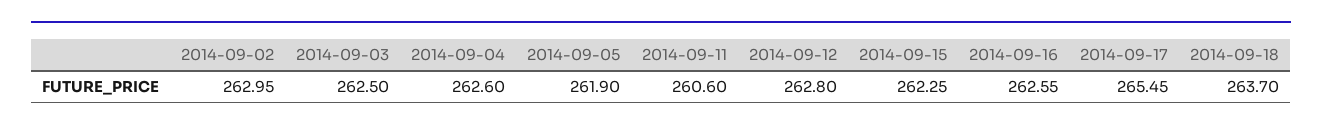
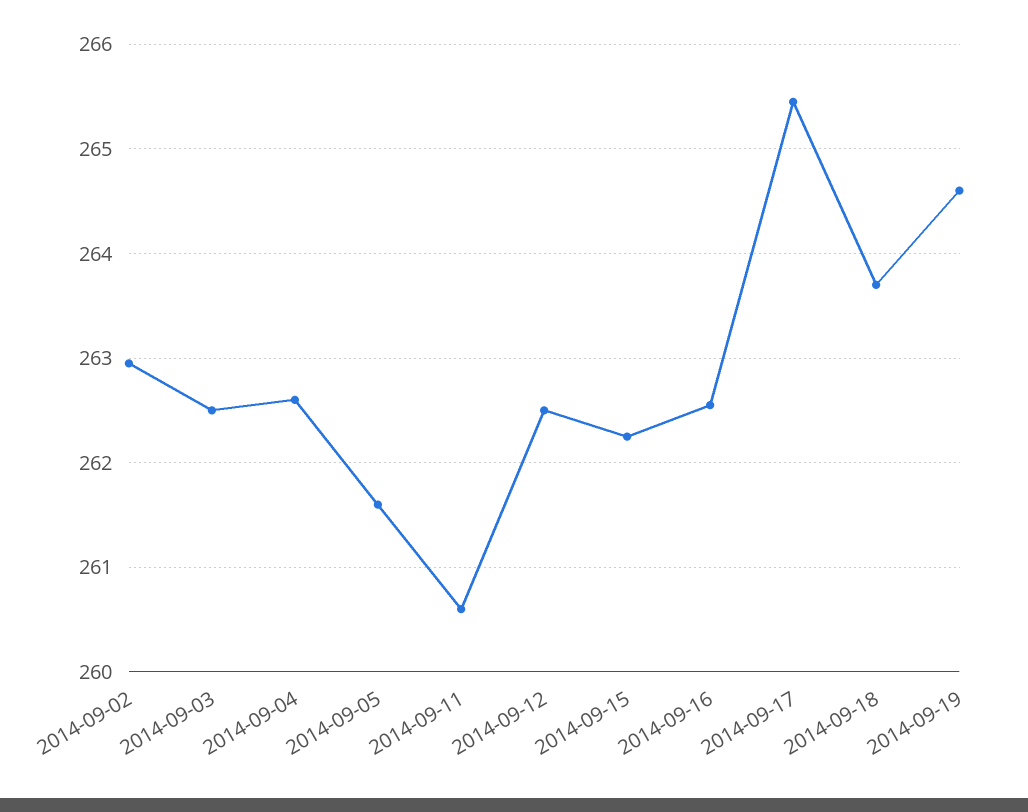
2014-09-05: 261.9 -> 261.6
2014-09-12: 262.8 -> 262.5
2014-09-19: none -> 264.6

